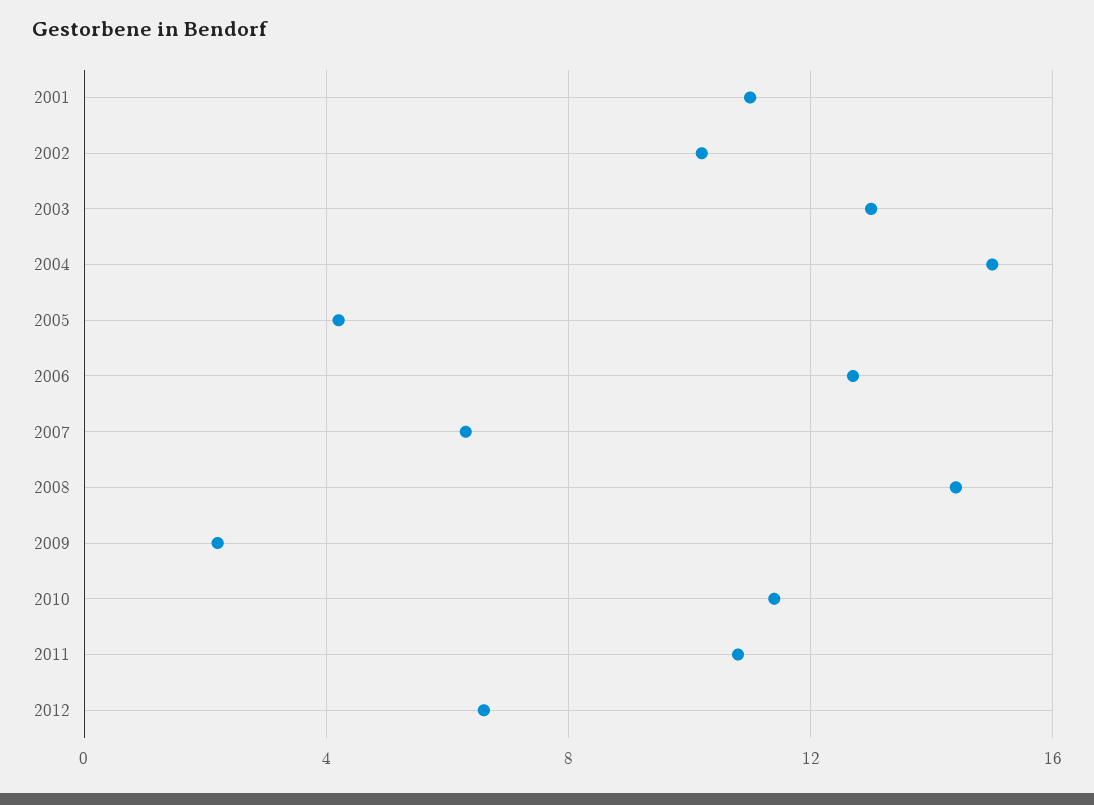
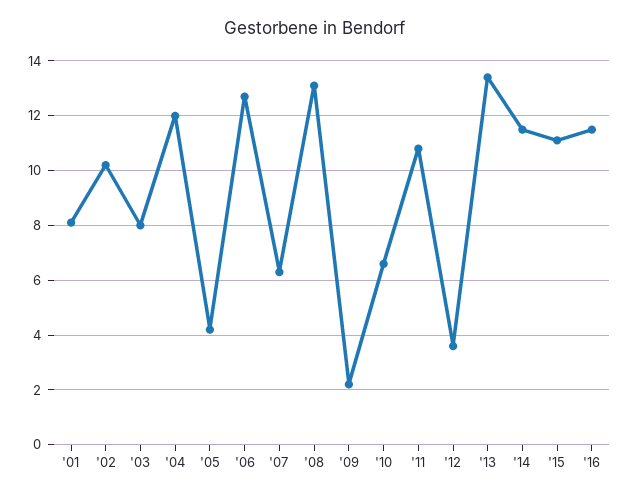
2001: 11 -> 8
2003: 13 -> 8
2004: 15 -> 12
2008: 14.5 -> 13
2010: 11.5 -> 6.5
2012: 6.5 -> 3.5
'13: none -> 13.5
'14: none -> 11.5
'15: none -> 11
'16: none -> 11.5

